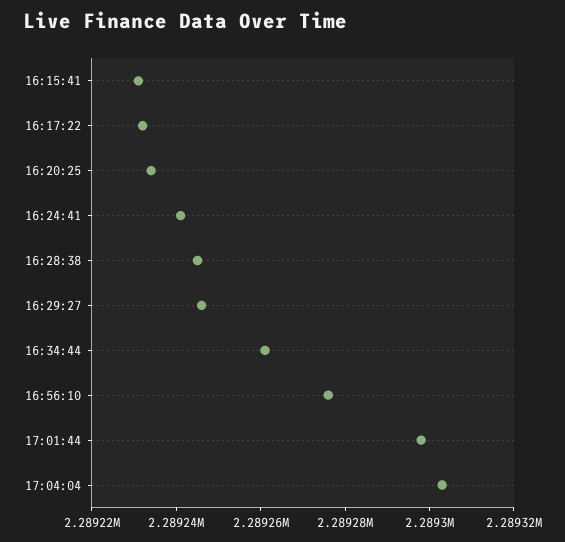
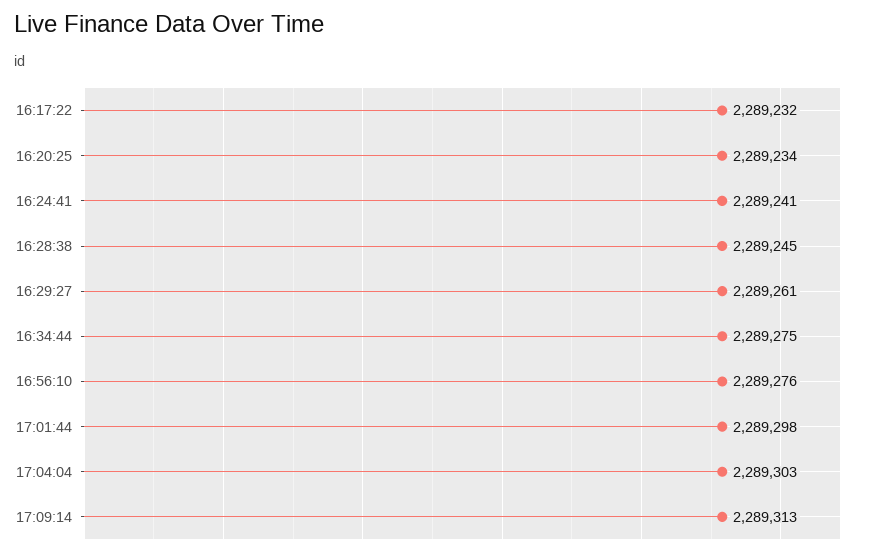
16:15:41: 2289230 -> none
16:29:27: 2289245 -> 2289261
16:34:44: 2289260 -> 2289275
17:09:14: none -> 2289313

